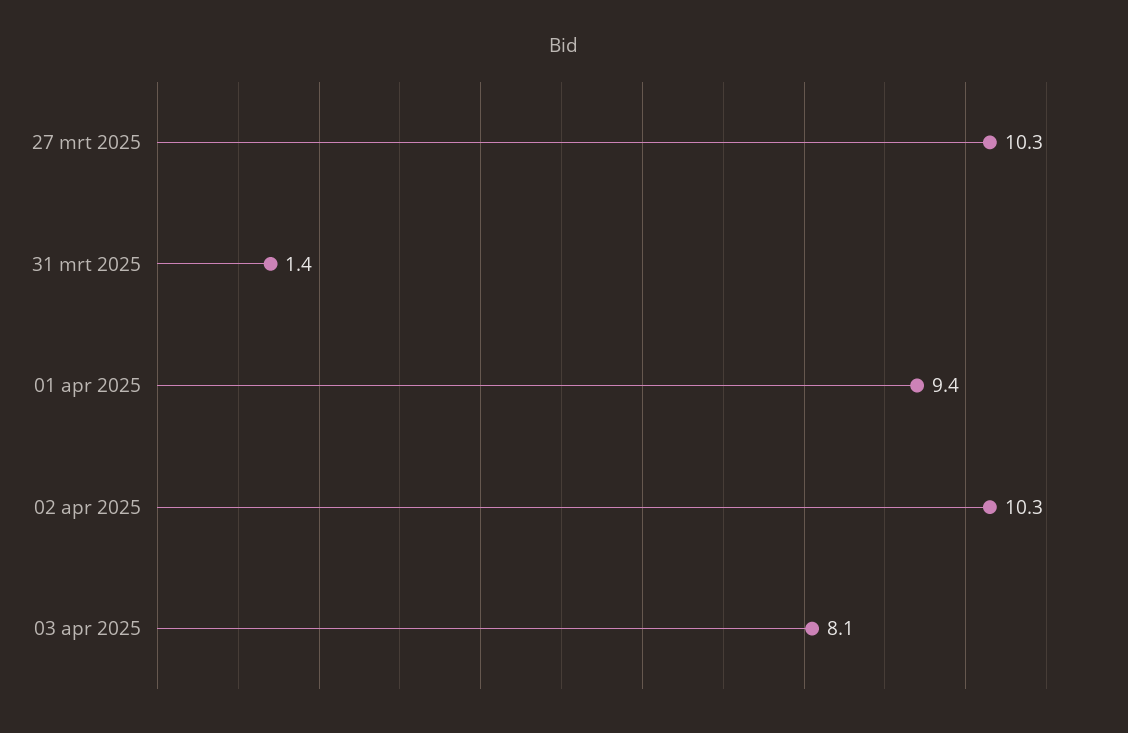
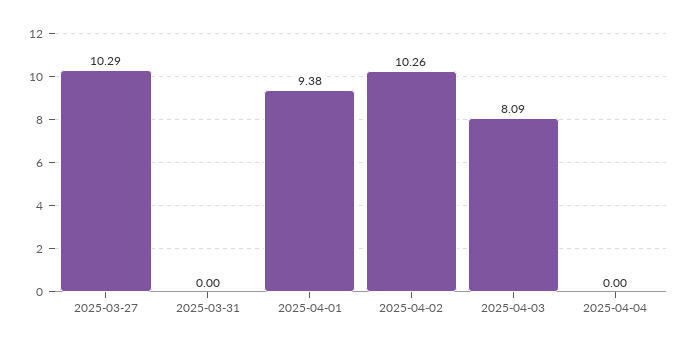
31 mrt 2025: 1.4 -> 0
2025-04-04: none -> 0

